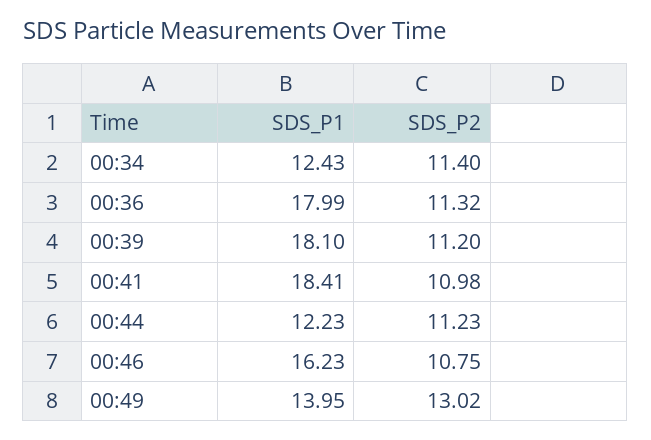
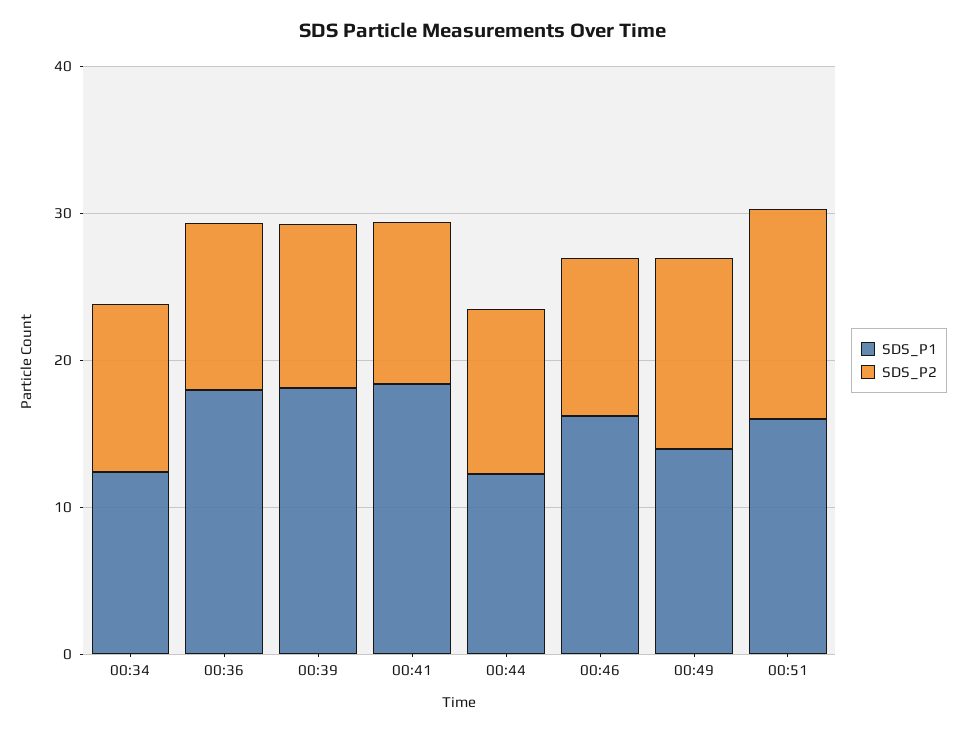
SDS_P1, 00:51: none -> 16
SDS_P2, 00:51: none -> 14

